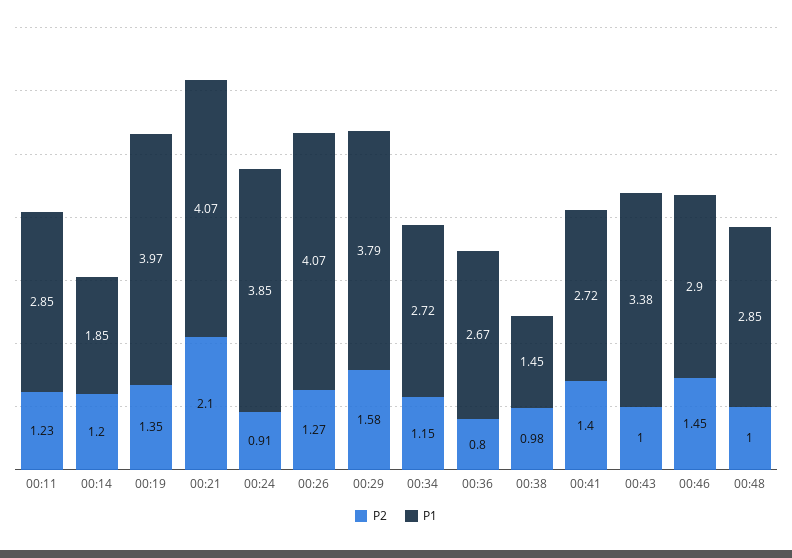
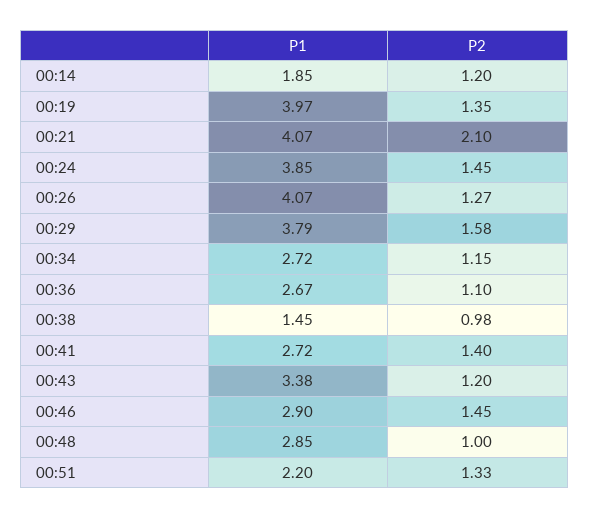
P2, 00:11: 1.23 -> none
P1, 00:11: 2.85 -> none
P2, 00:24: 0.91 -> 1.45
P2, 00:36: 0.8 -> 1.1
P2, 00:43: 1 -> 1.2
P1, 00:51: none -> 2.2
P2, 00:51: none -> 1.33

